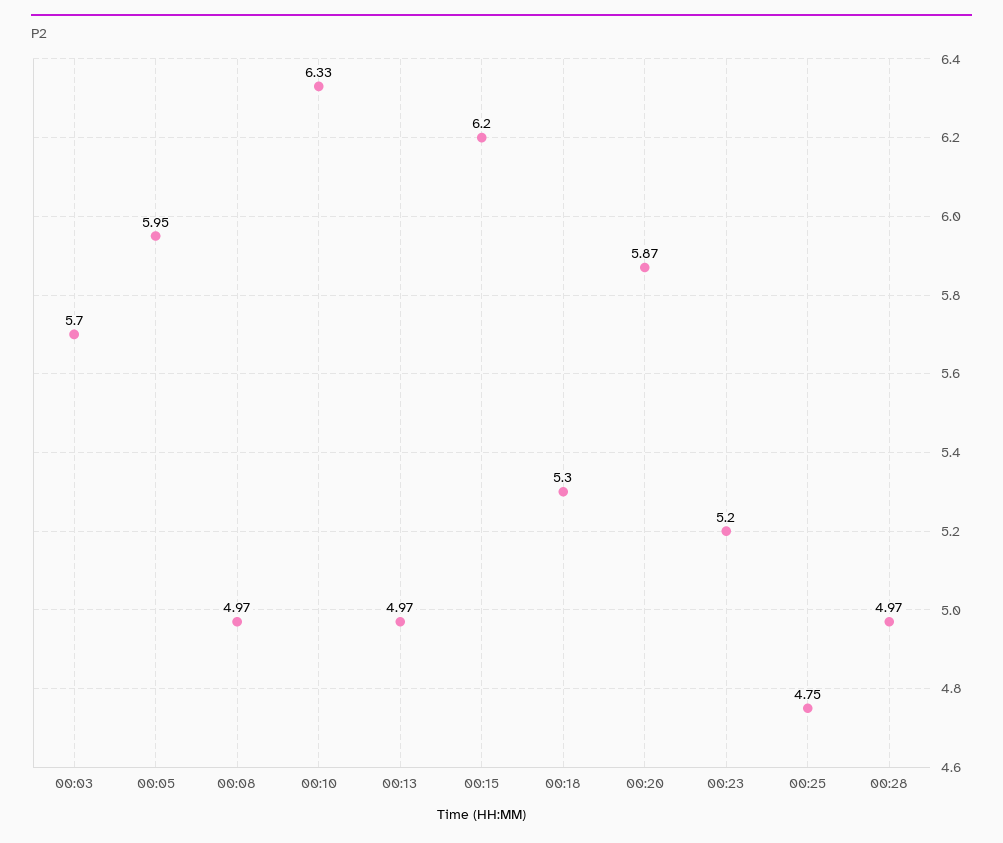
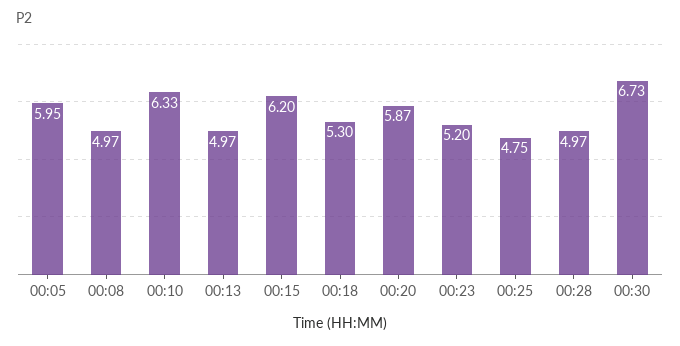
00:03: 5.7 -> none
00:30: none -> 6.73

